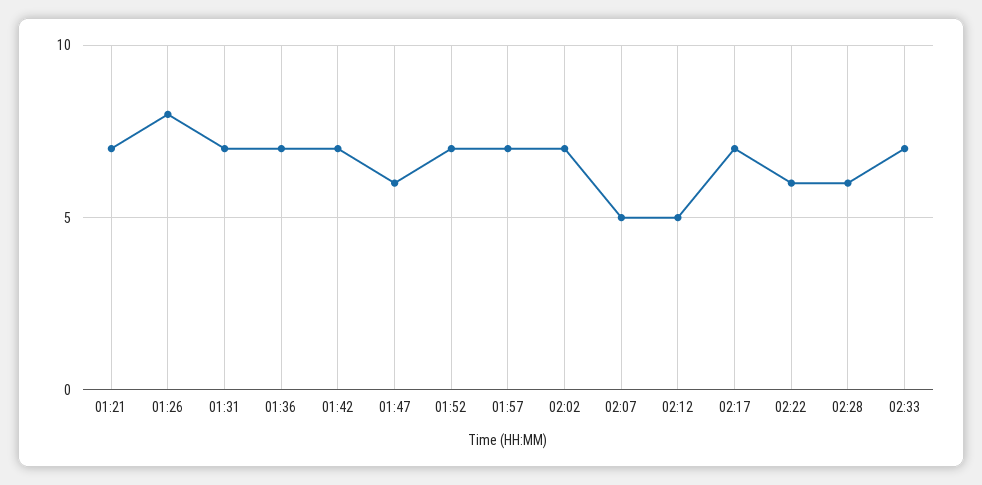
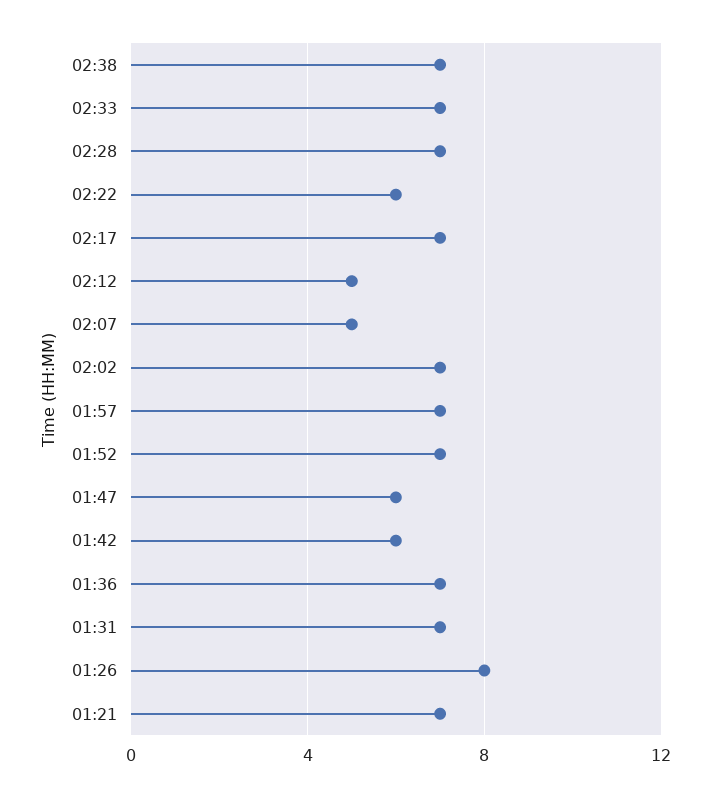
01:42: 7 -> 6
02:28: 6 -> 7
02:38: none -> 7

